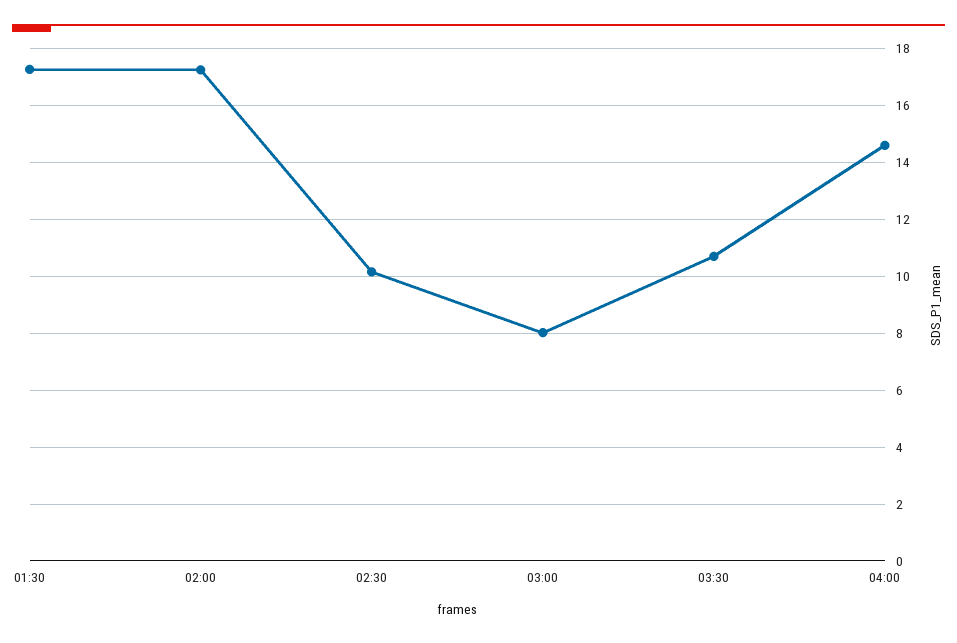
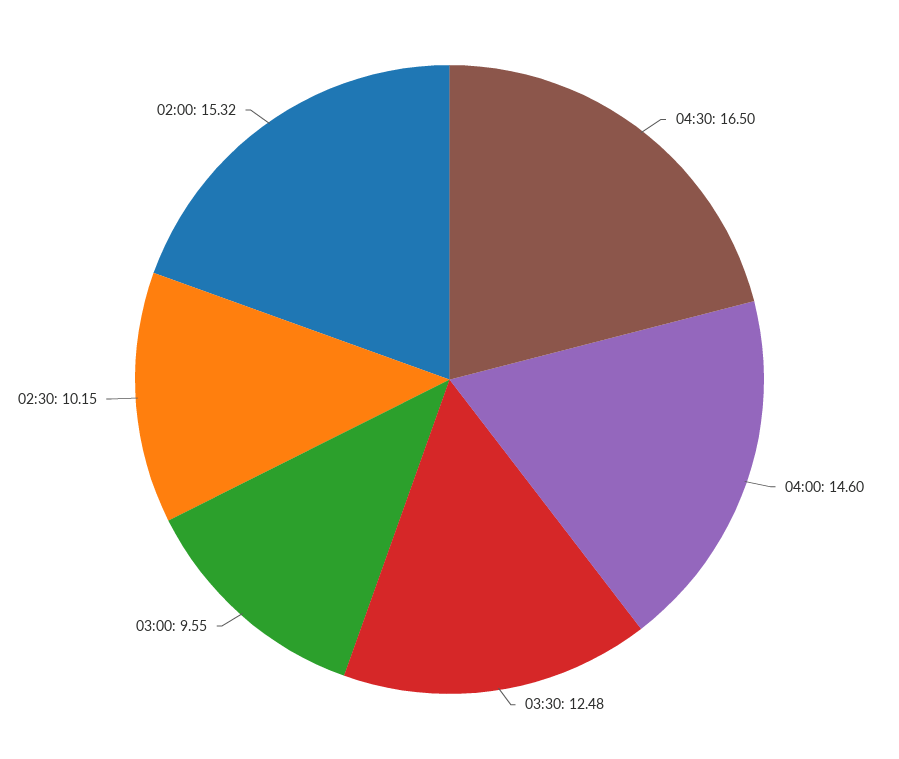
01:30: 17.25 -> none
02:00: 17.25 -> 15.32
03:00: 8 -> 9.55
03:30: 10.75 -> 12.48
04:30: none -> 16.5

